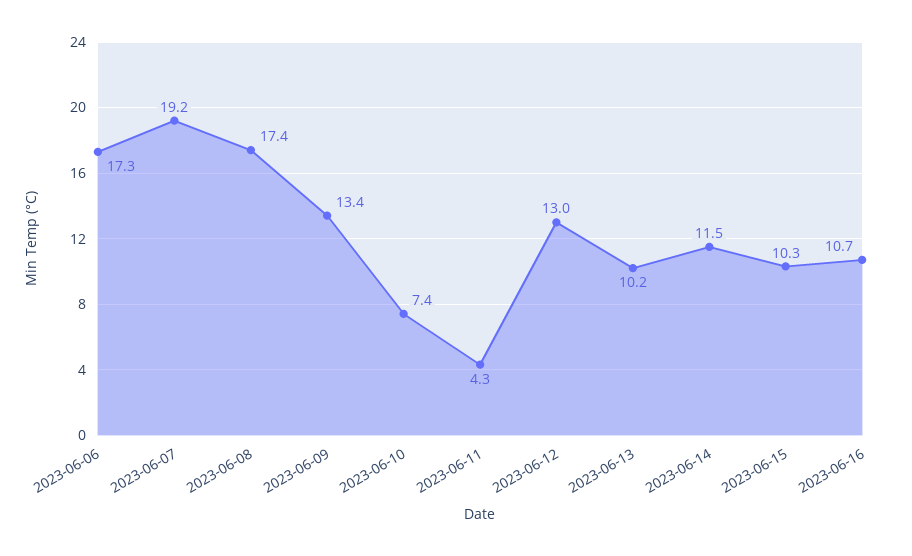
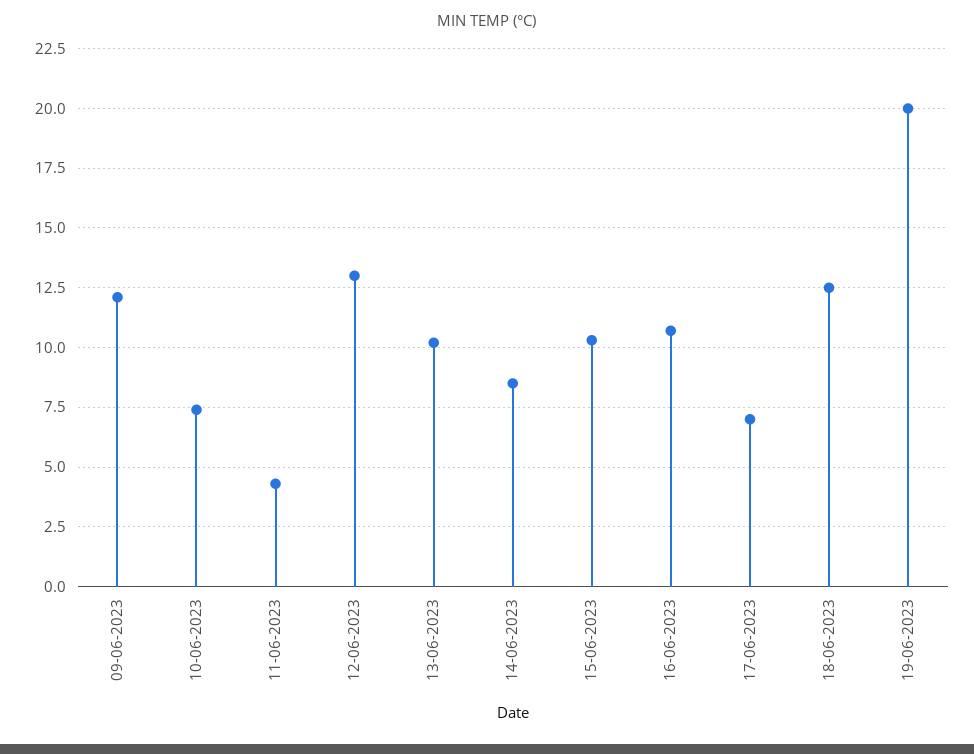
2023-06-06: 17.3 -> none
2023-06-07: 19.2 -> none
2023-06-08: 17.4 -> none
2023-06-09: 13.4 -> 12
2023-06-14: 11.5 -> 8.5
17-06-2023: none -> 7
18-06-2023: none -> 12.5
19-06-2023: none -> 20

